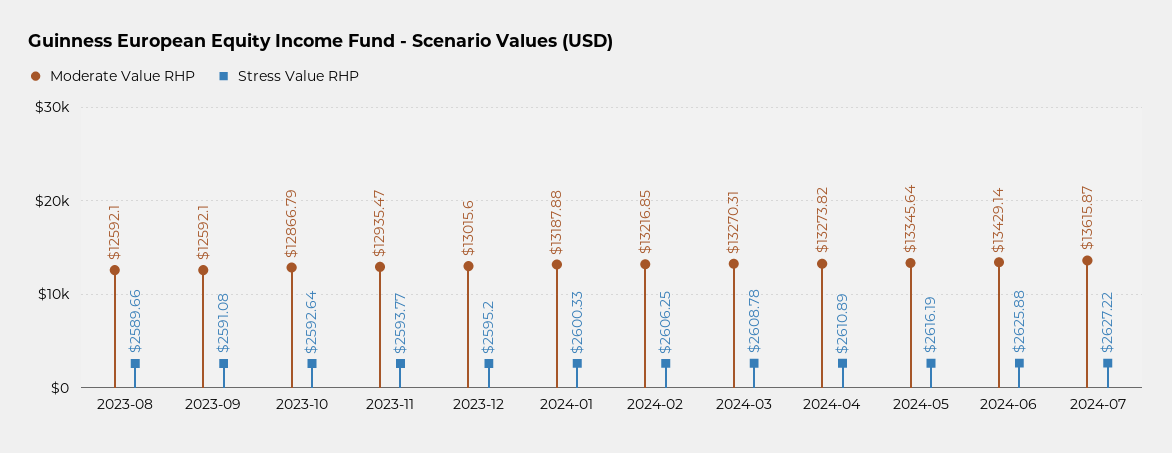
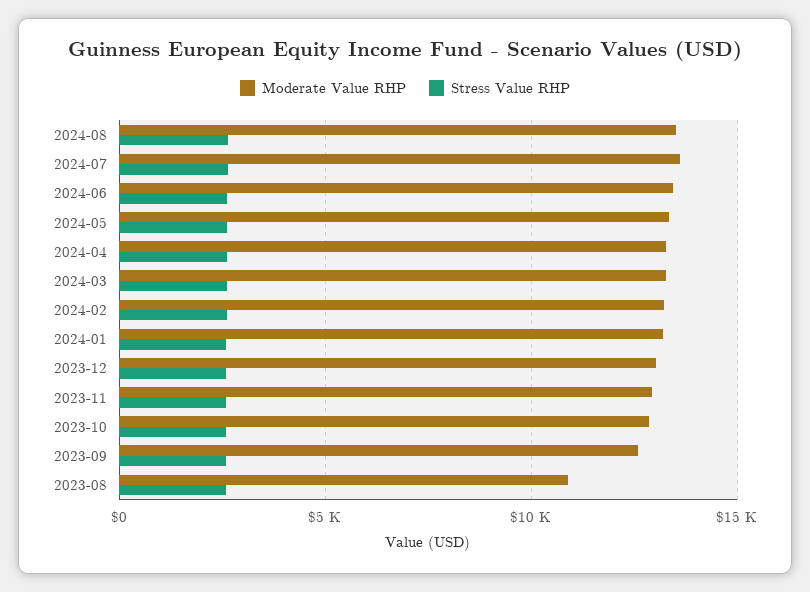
Moderate Value RHP, 2023-08: 12592.1 -> 11000
Moderate Value RHP, 2024-08: none -> 13500
Stress Value RHP, 2024-08: none -> 2500

